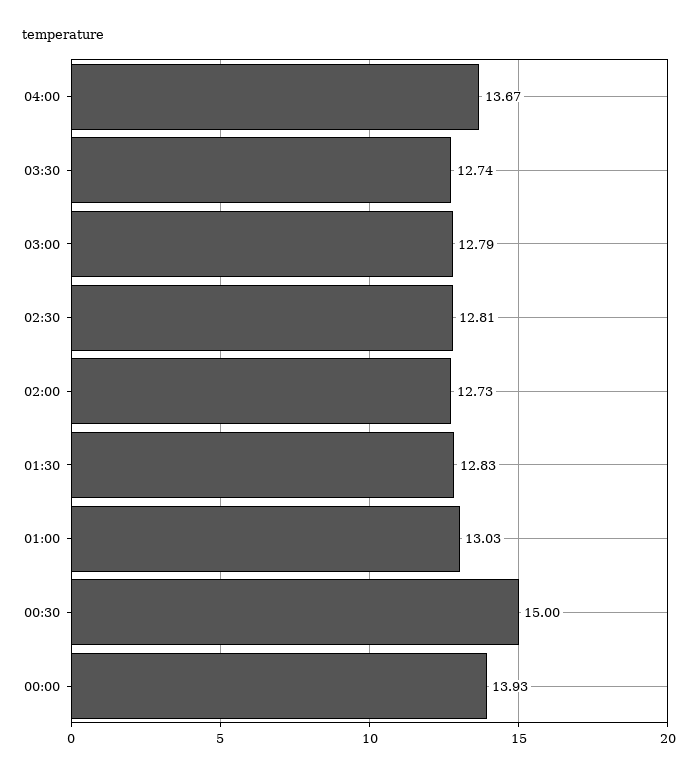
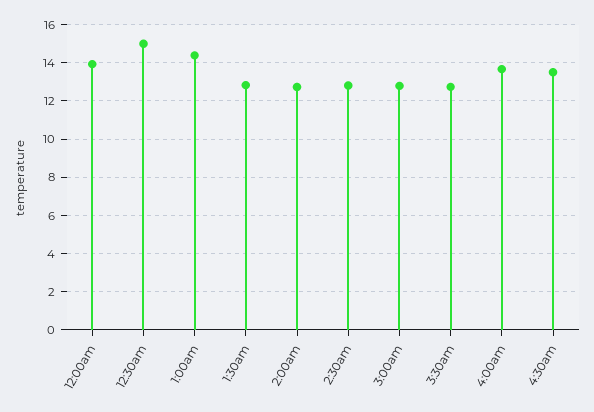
01:00: 13.03 -> 14.5
4:30am: none -> 13.5

